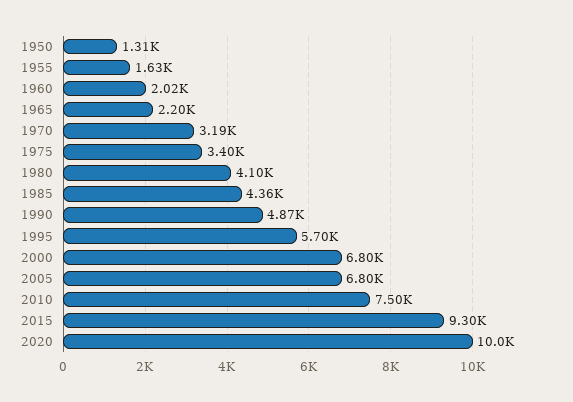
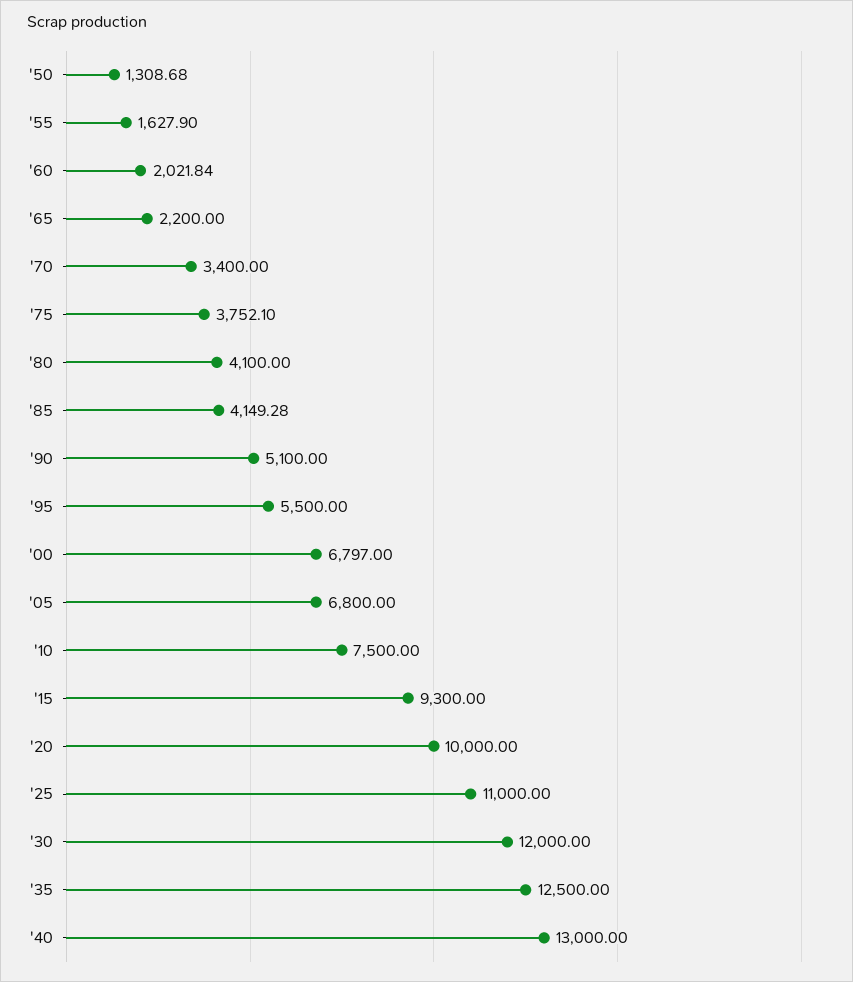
1970: 3190 -> 3400
1975: 3400 -> 3752.1
1985: 4360 -> 4149.28
1990: 4870 -> 5100
1995: 5700 -> 5500
'25: none -> 11000
'30: none -> 12000
'35: none -> 12500
'40: none -> 13000

